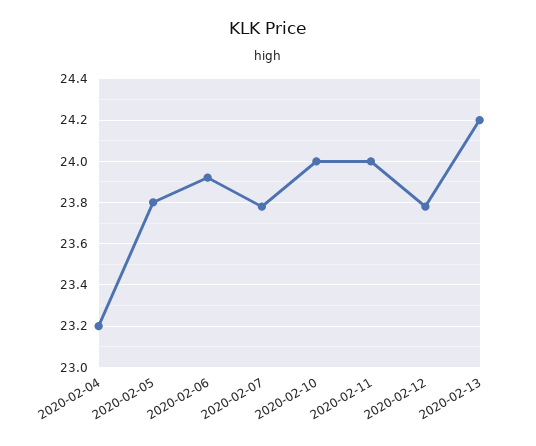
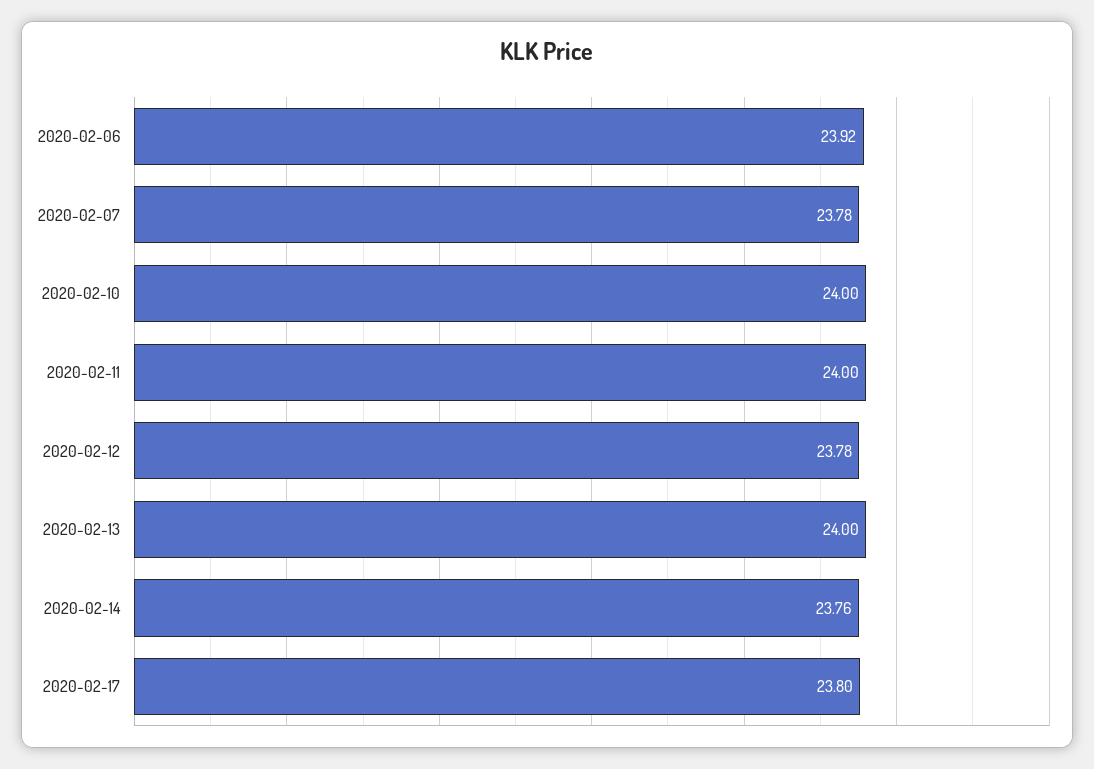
2020-02-04: 23.2 -> none
2020-02-05: 23.8 -> none
2020-02-13: 24.2 -> 24
2020-02-14: none -> 23.76
2020-02-17: none -> 23.8

